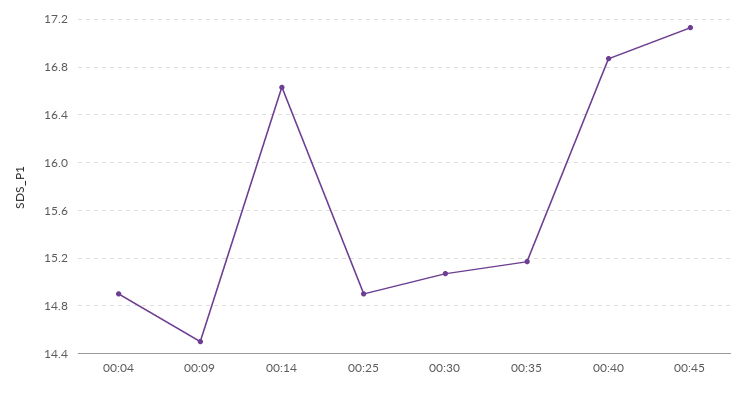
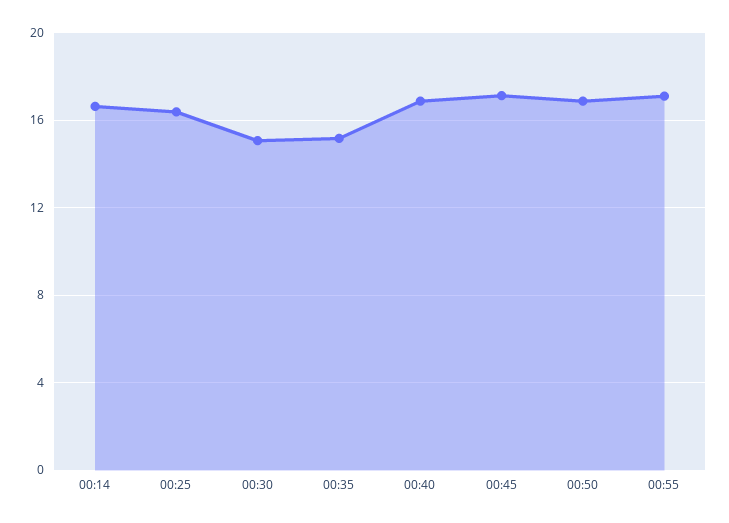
00:04: 14.9 -> none
00:09: 14.5 -> none
00:25: 14.9 -> 16.5
00:50: none -> 17
00:55: none -> 17

